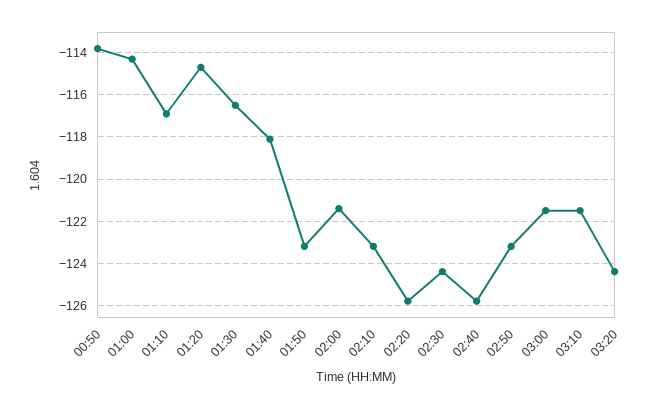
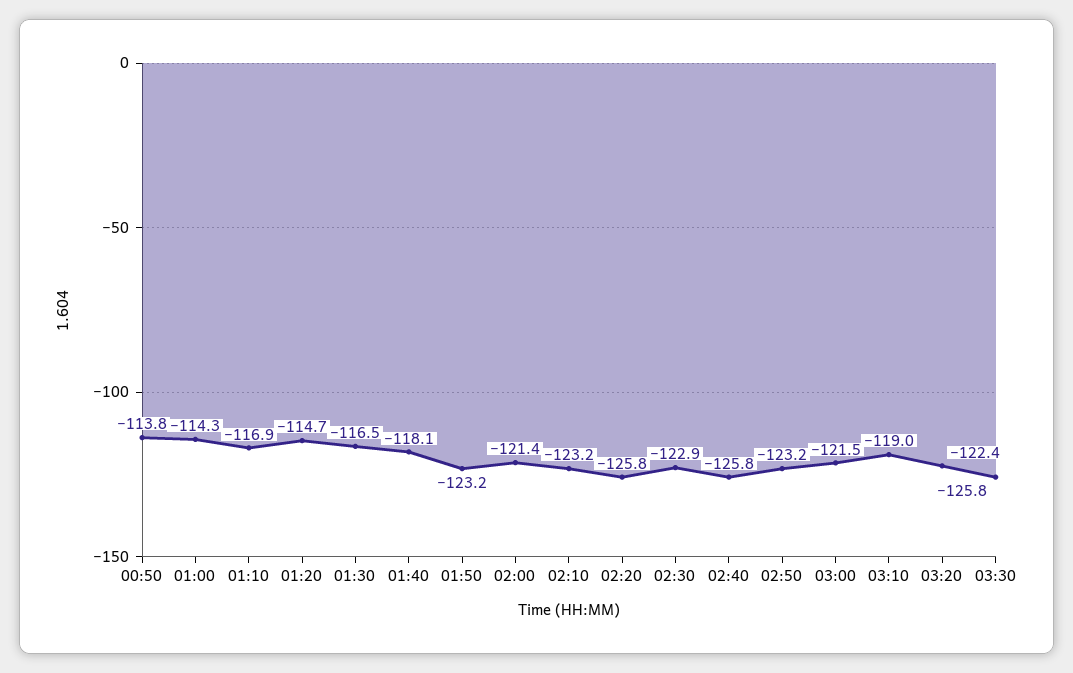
02:30: -124.5 -> -122.9
03:10: -121.5 -> -119
03:20: -124.5 -> -122.4
03:30: none -> -125.8

